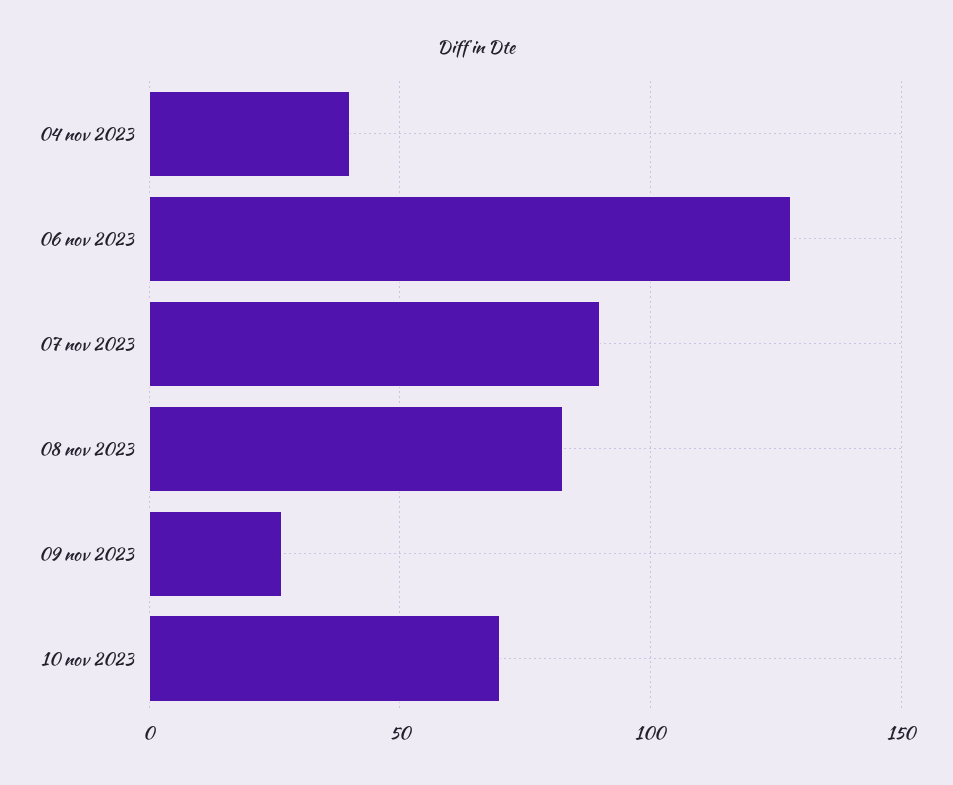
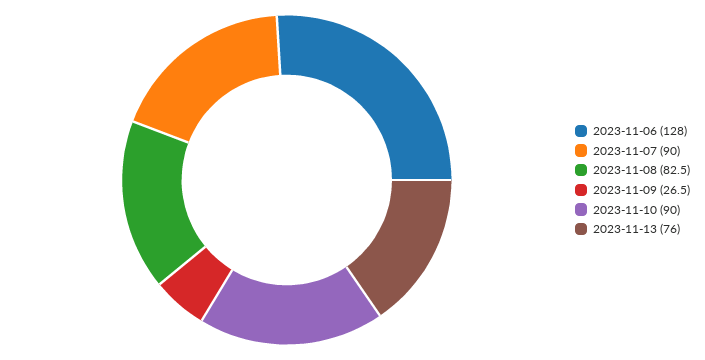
04 nov 2023: 40 -> none
10 nov 2023: 70 -> 90
2023-11-13: none -> 76

